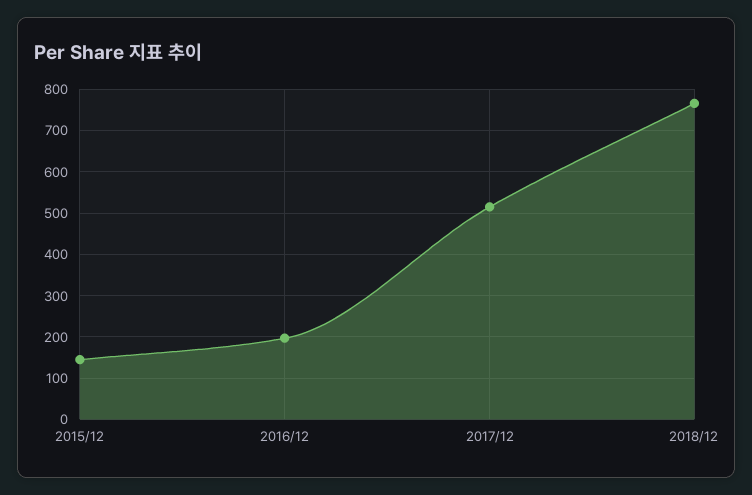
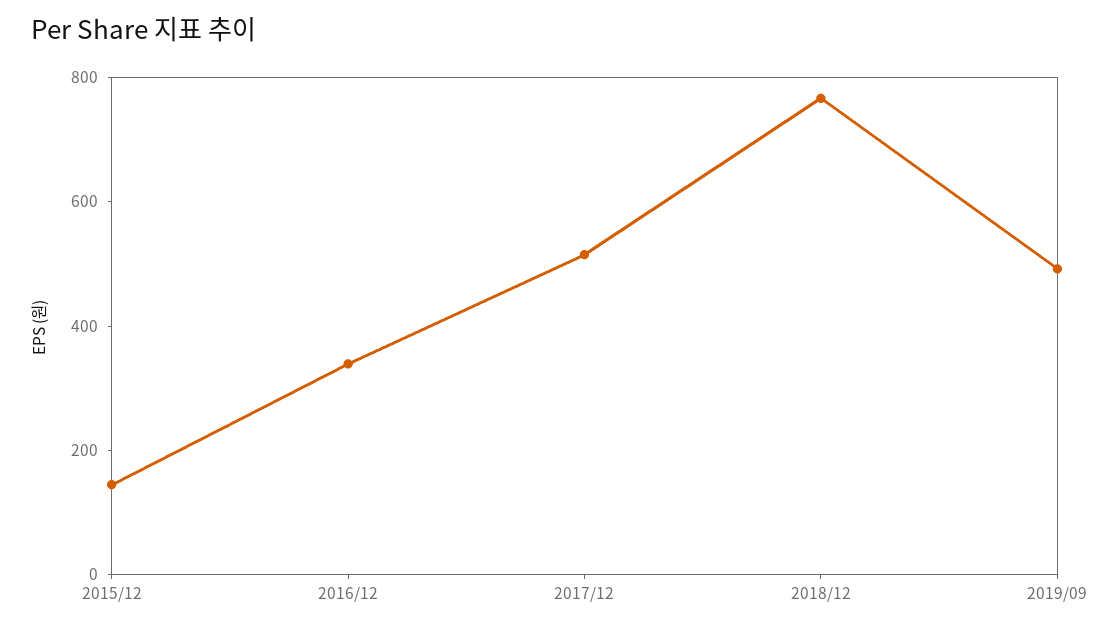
2016/12: 200 -> 350
2019/09: none -> 500

